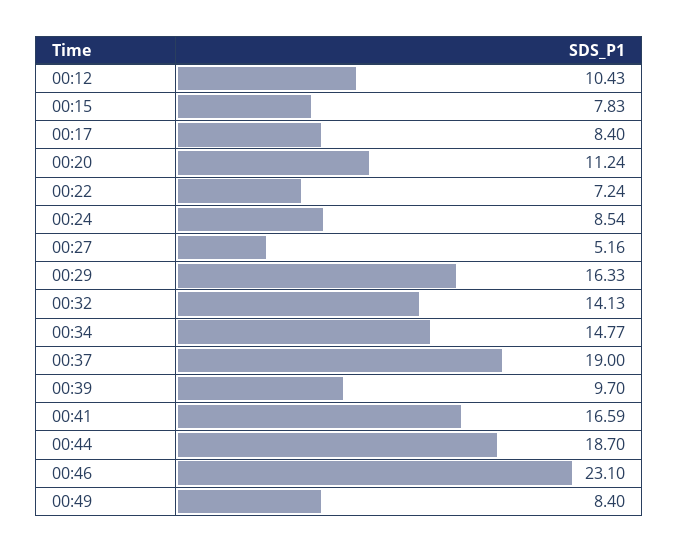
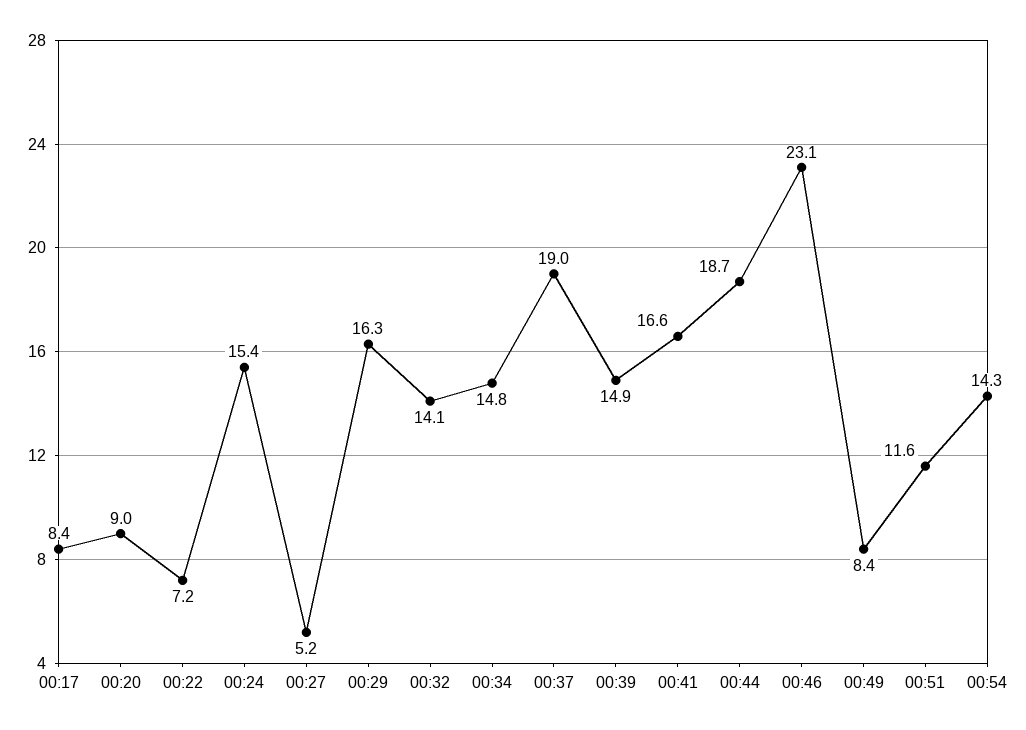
00:12: 10.43 -> none
00:15: 7.83 -> none
00:20: 11.24 -> 9
00:24: 8.54 -> 15.4
00:39: 9.7 -> 14.9
00:51: none -> 11.6
00:54: none -> 14.3

